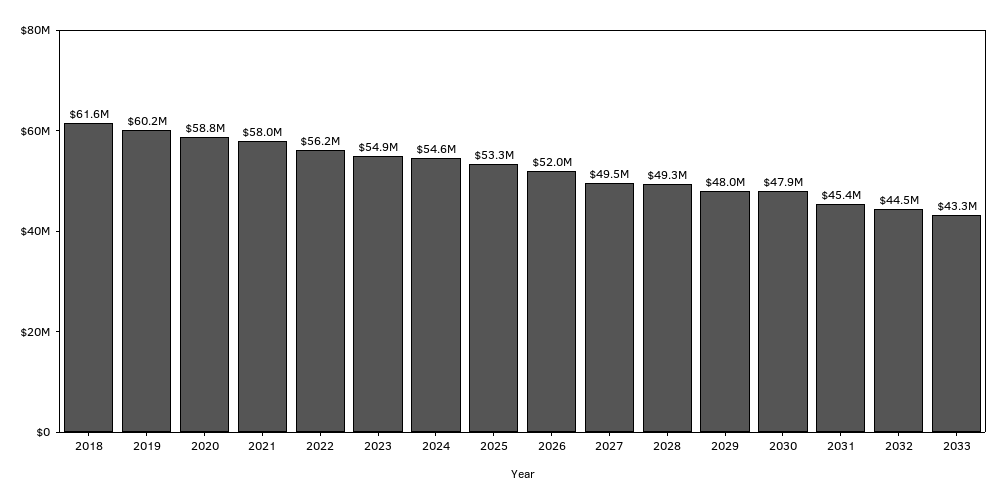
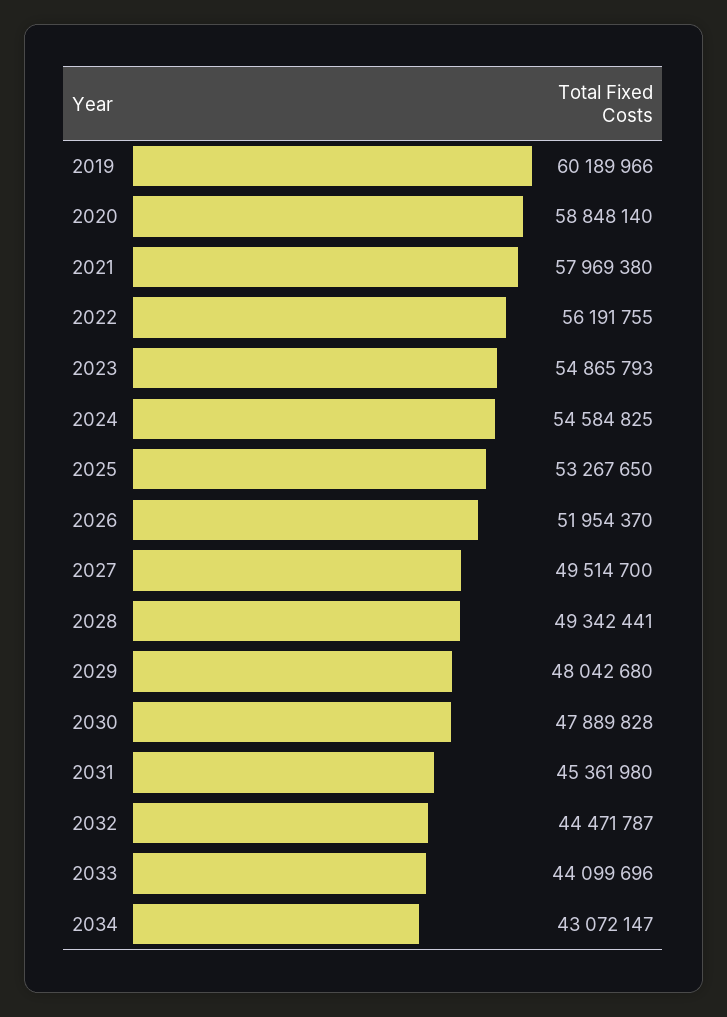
2018: 61600000 -> none
2033: 43300000 -> 44099696
2034: none -> 43072147

